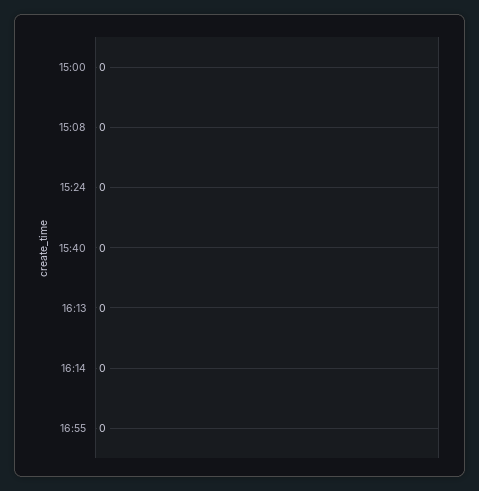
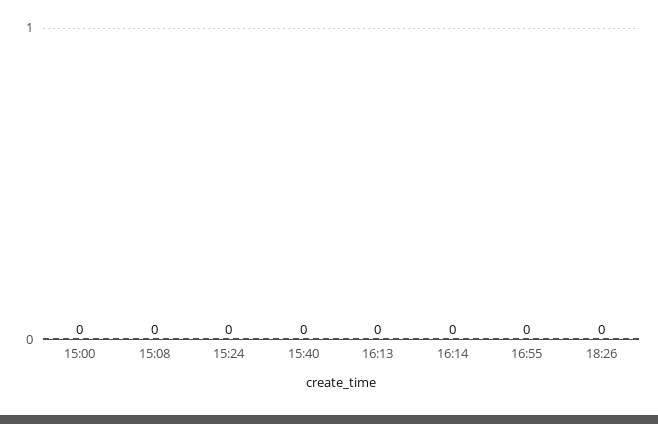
18:26: none -> 0

